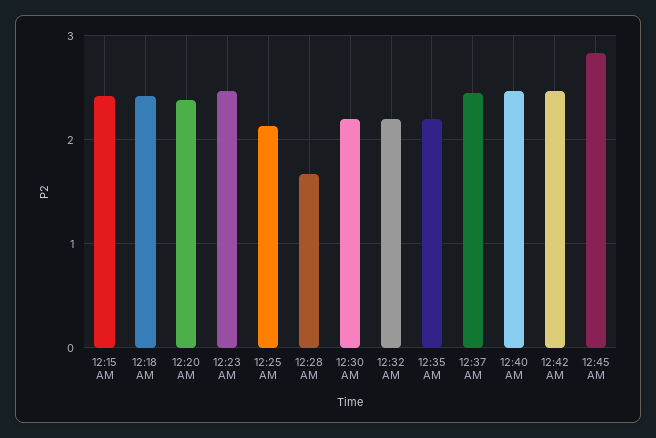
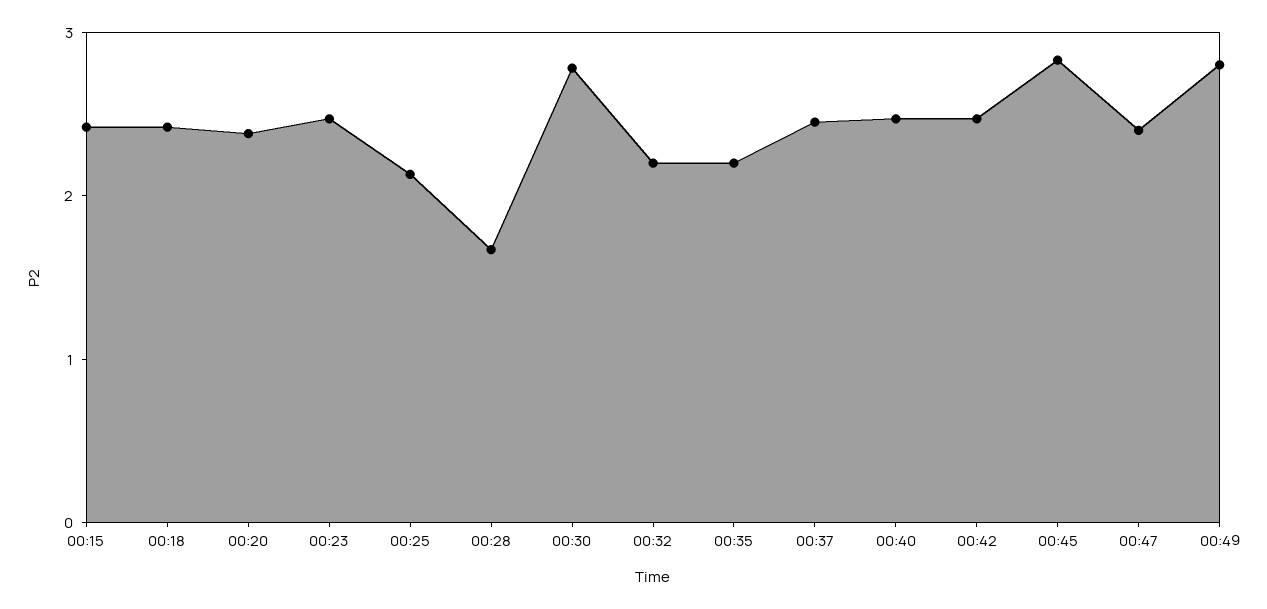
12:30 AM: 2.2 -> 2.8
00:47: none -> 2.4
00:49: none -> 2.8

